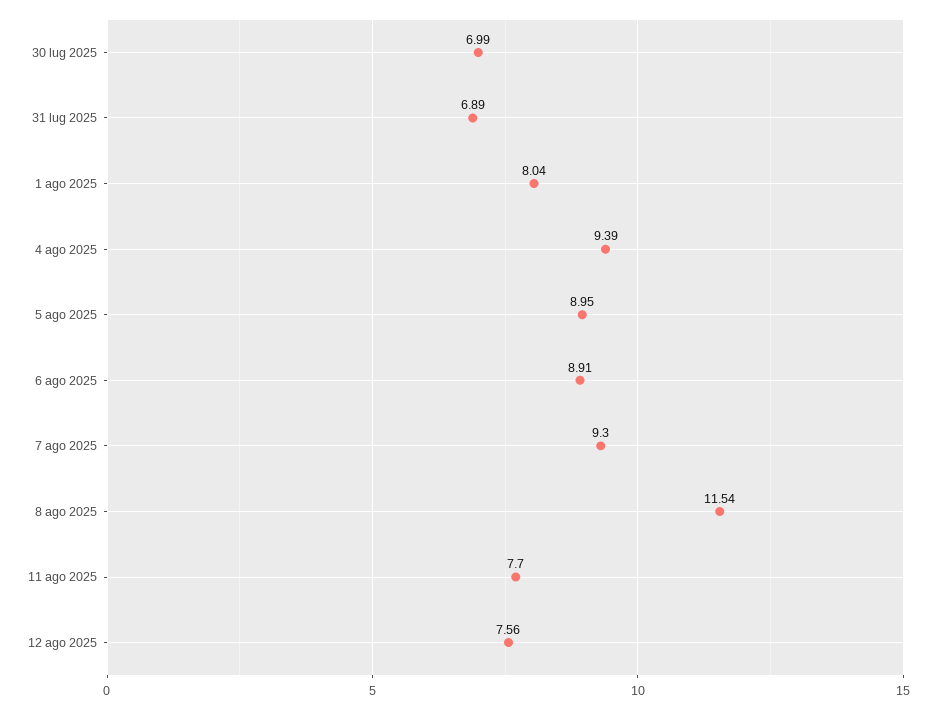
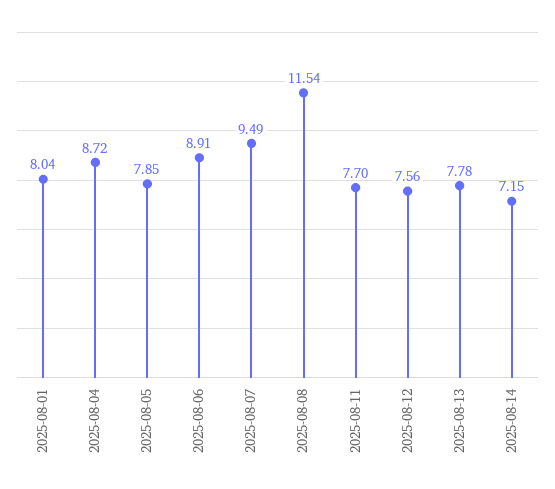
30 lug 2025: 6.99 -> none
31 lug 2025: 6.89 -> none
4 ago 2025: 9.39 -> 8.72
5 ago 2025: 8.95 -> 7.85
7 ago 2025: 9.3 -> 9.49
2025-08-13: none -> 7.78
2025-08-14: none -> 7.15

